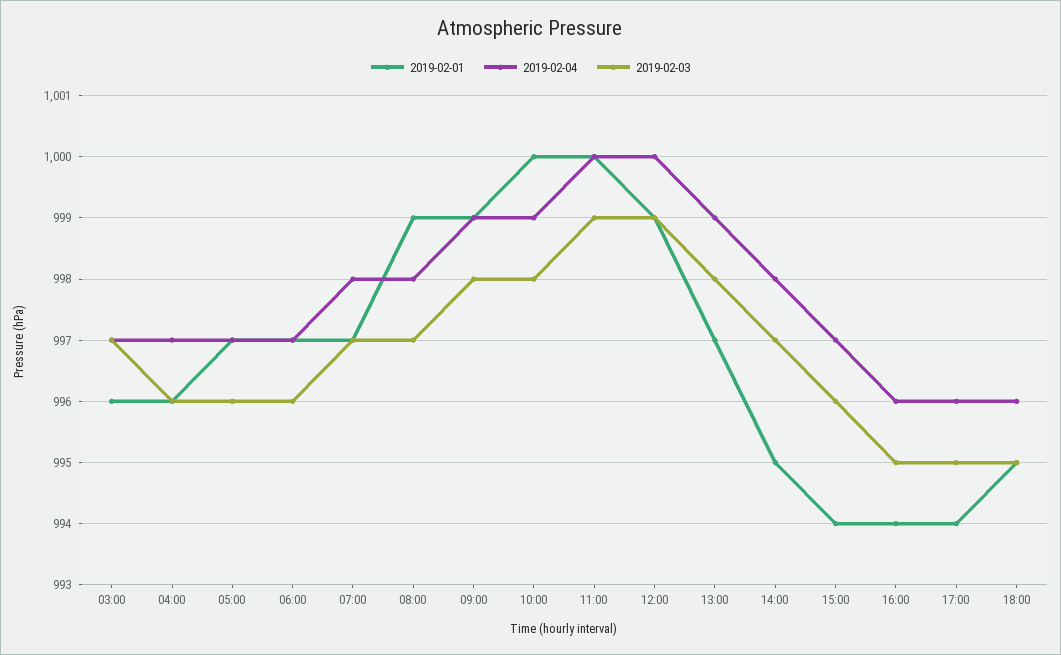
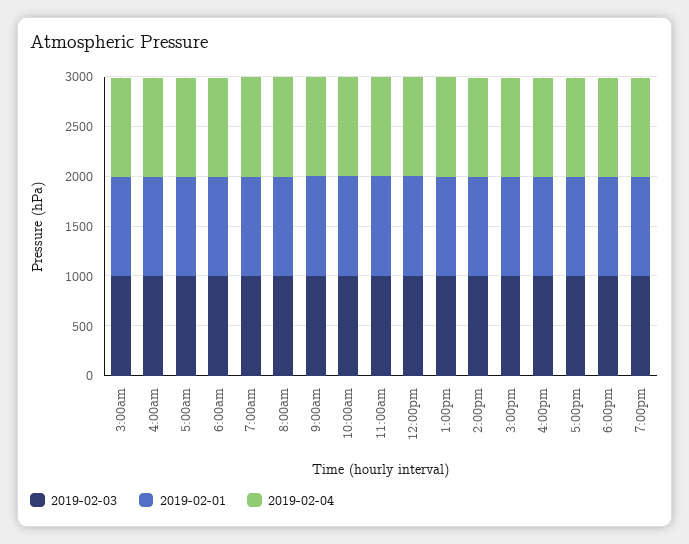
2019-02-03, 7:00pm: none -> 1000
2019-02-01, 7:00pm: none -> 1000
2019-02-04, 7:00pm: none -> 1000

